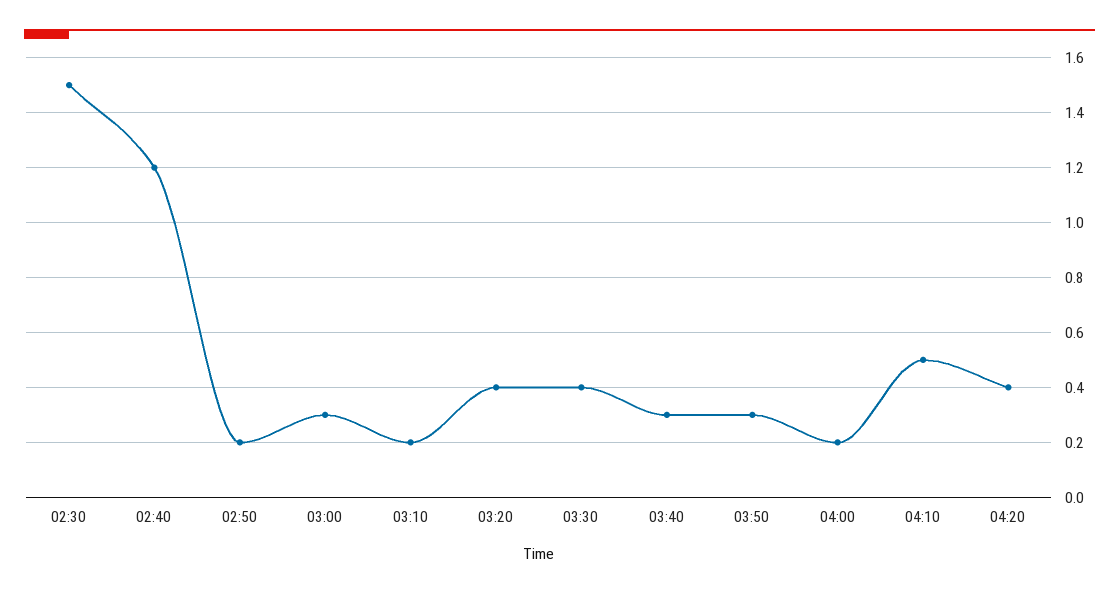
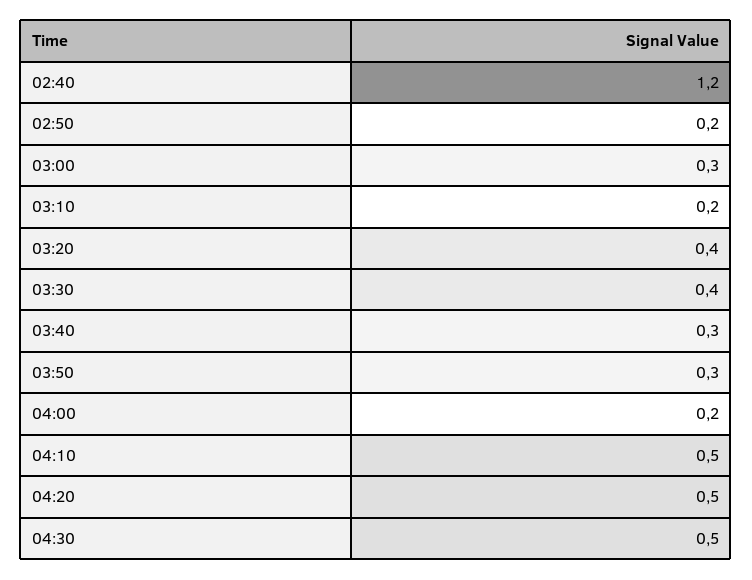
02:30: 1.5 -> none
04:20: 0.4 -> 0.5
04:30: none -> 0.5

